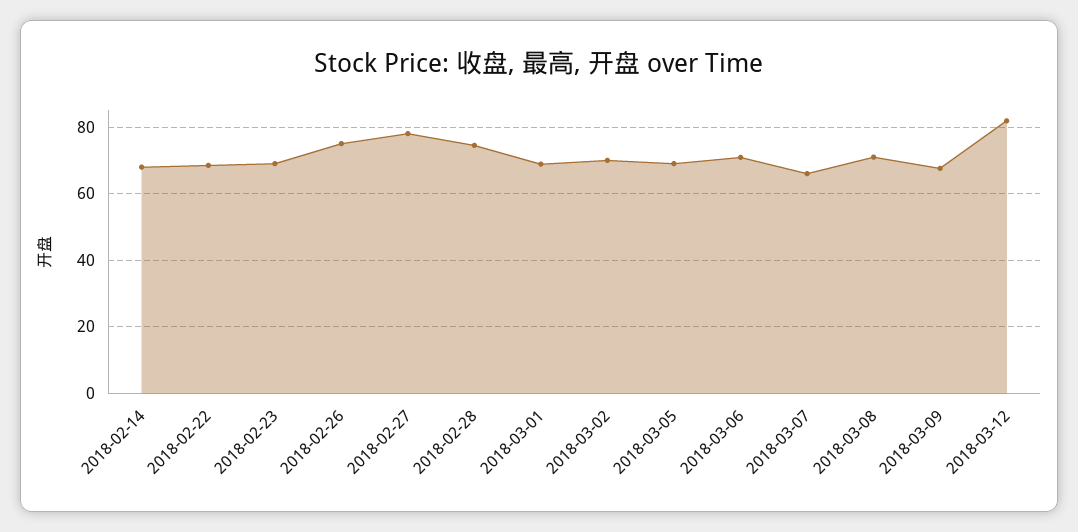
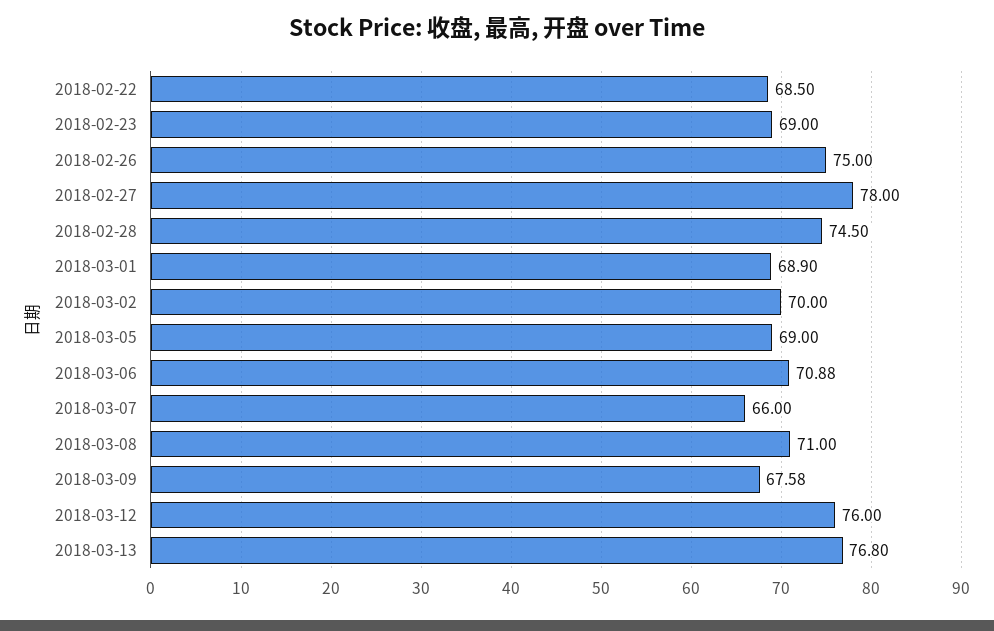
2018-02-14: 68 -> none
2018-03-12: 82 -> 76
2018-03-13: none -> 76.8

